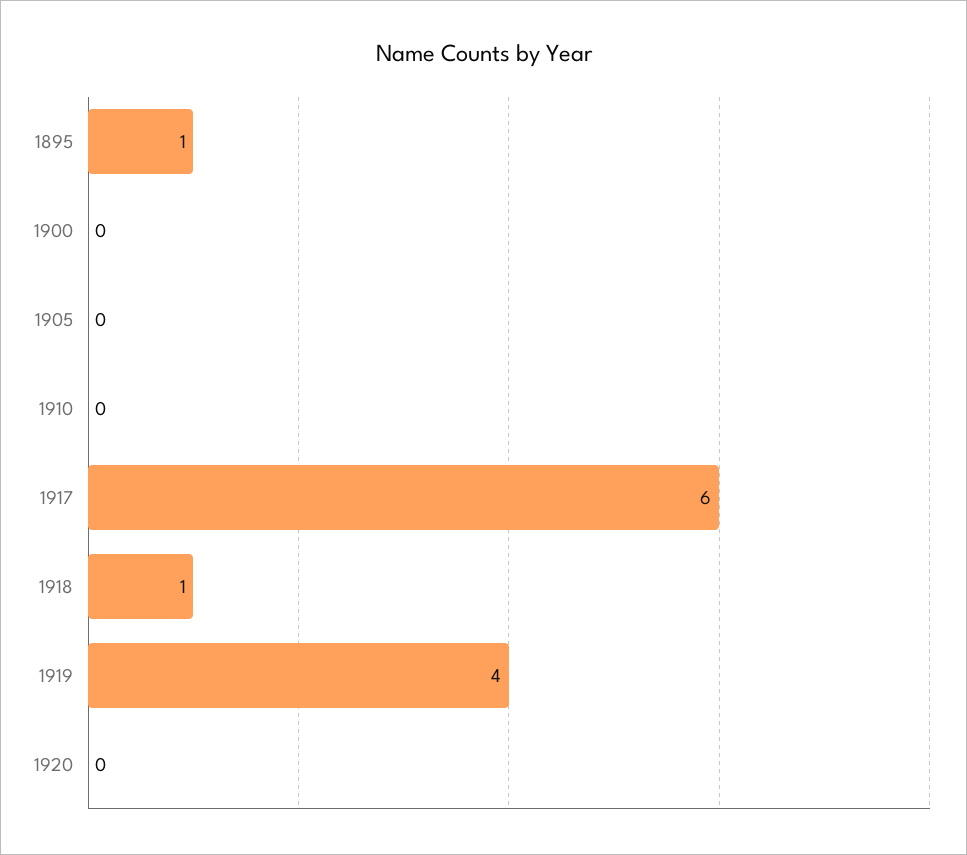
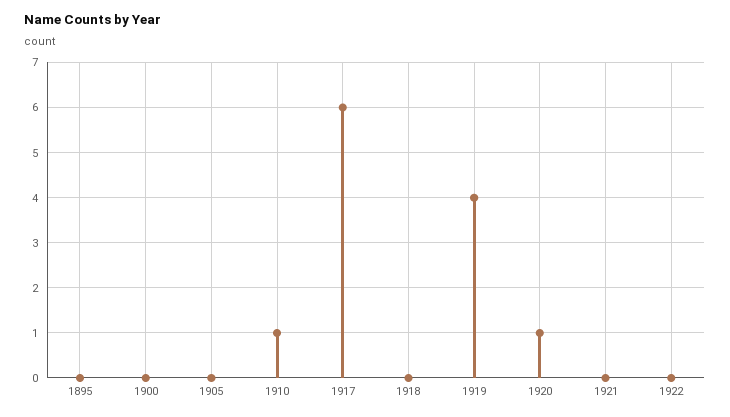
1895: 1 -> 0
1910: 0 -> 1
1918: 1 -> 0
1920: 0 -> 1
1921: none -> 0
1922: none -> 0

